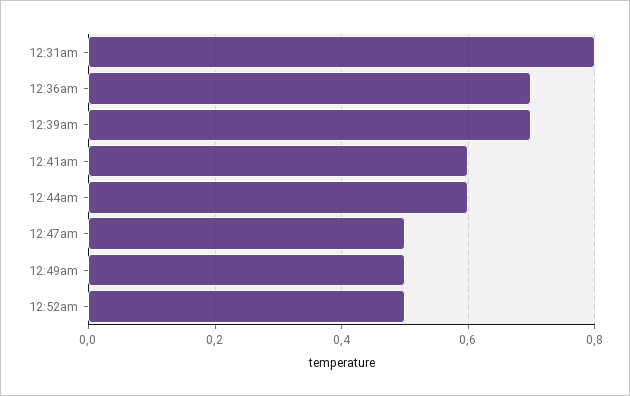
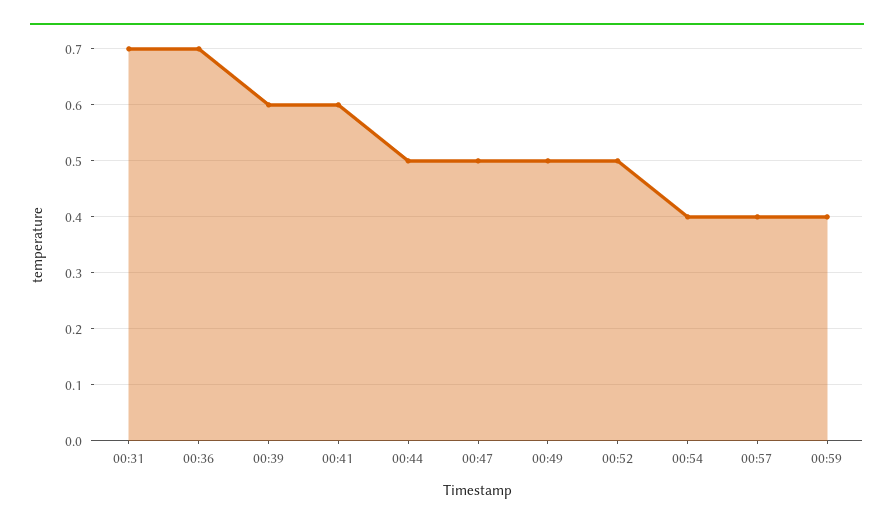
12:31am: 0.8 -> 0.7
12:39am: 0.7 -> 0.6
12:44am: 0.6 -> 0.5
00:54: none -> 0.4
00:57: none -> 0.4
00:59: none -> 0.4

